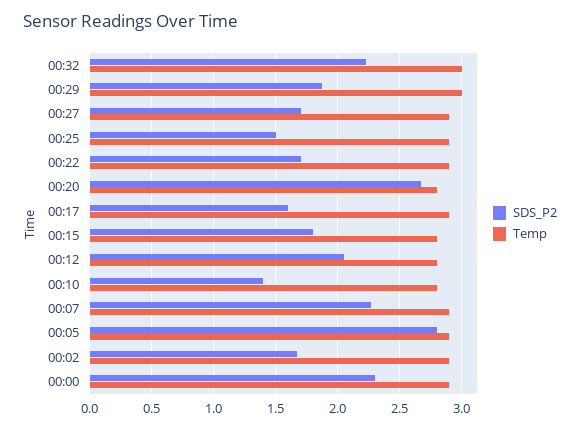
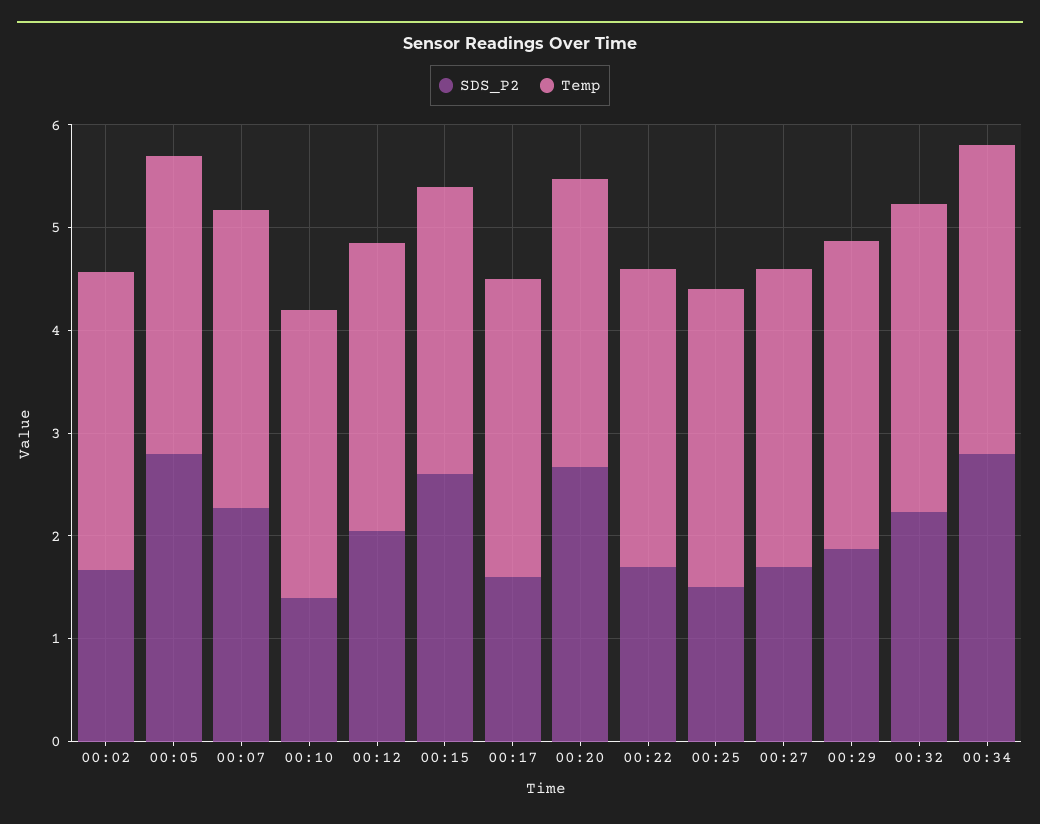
SDS_P2, 00:15: 1.8 -> 2.6
SDS_P2, 00:00: 2.3 -> none
Temp, 00:00: 2.9 -> none
SDS_P2, 00:34: none -> 2.8
Temp, 00:34: none -> 3

